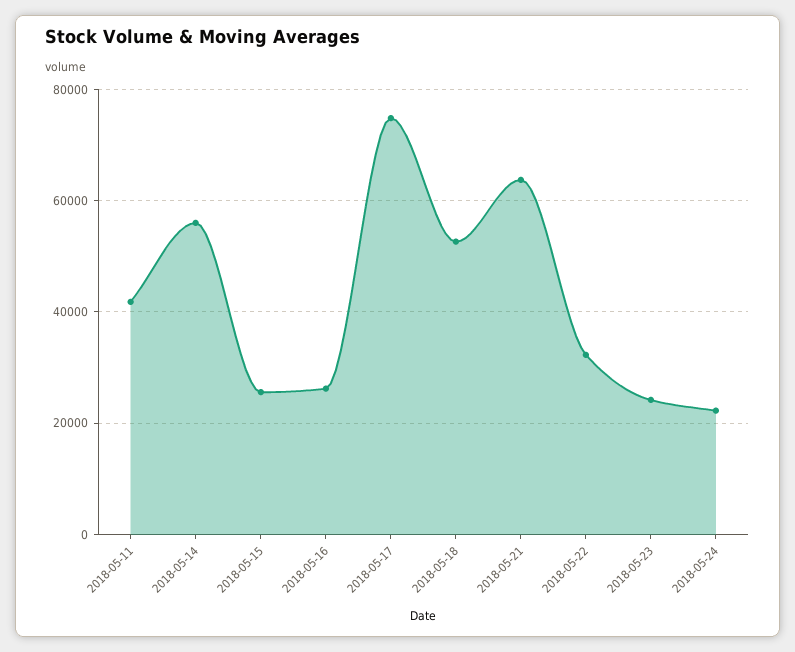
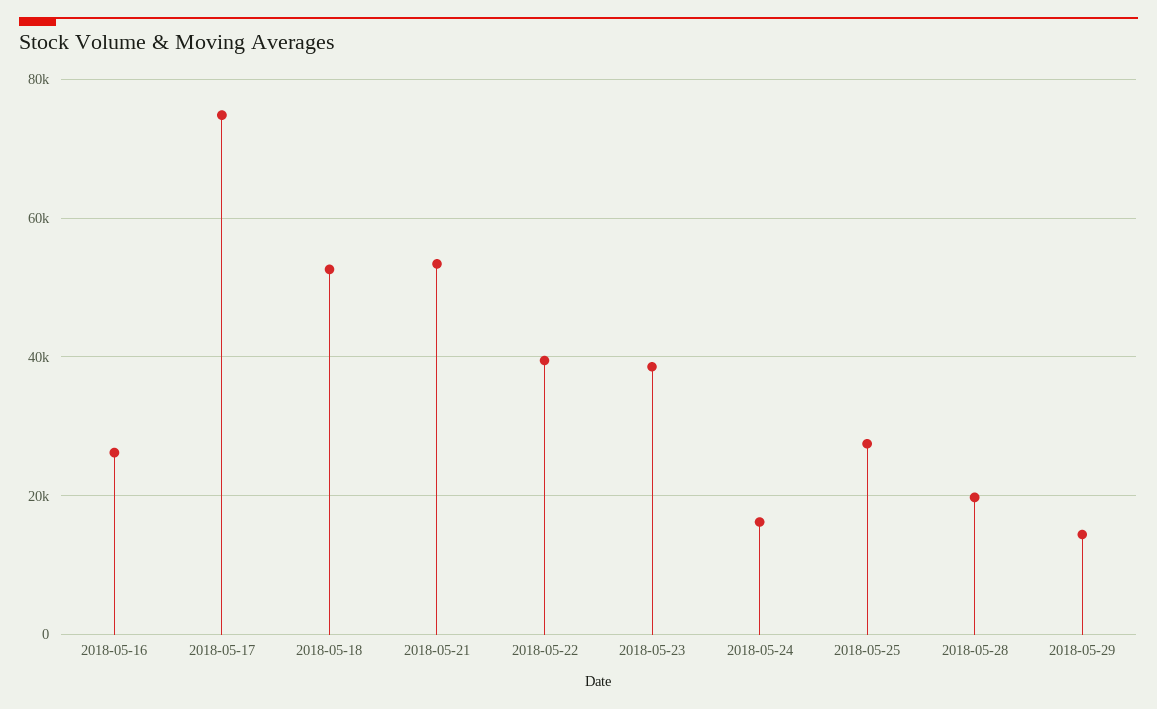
2018-05-11: 42000 -> none
2018-05-14: 56000 -> none
2018-05-15: 26000 -> none
2018-05-21: 64000 -> 54000
2018-05-22: 32000 -> 40000
2018-05-23: 24000 -> 38000
2018-05-24: 22000 -> 16000
2018-05-25: none -> 28000
2018-05-28: none -> 20000
2018-05-29: none -> 14000

